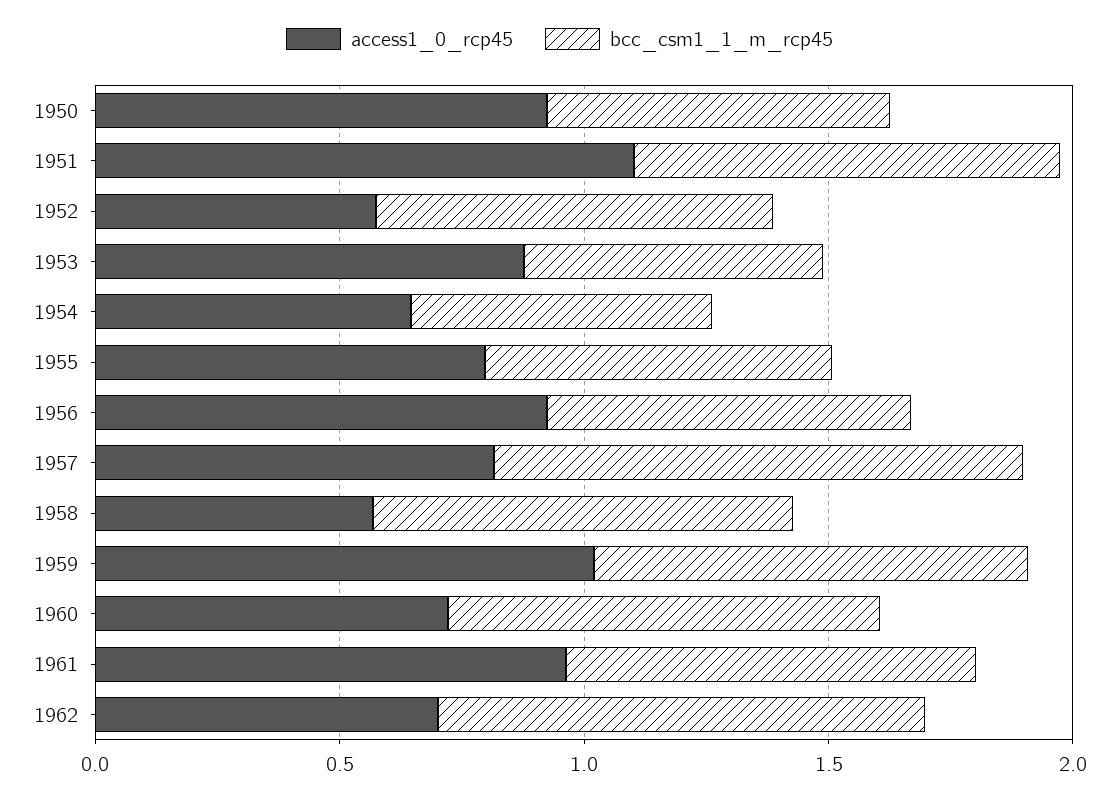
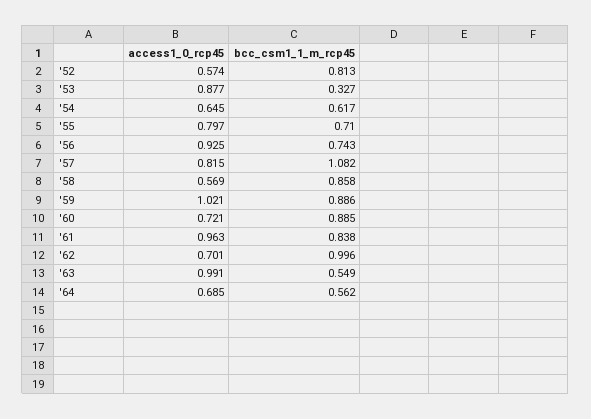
access1_0_rcp45, 1950: 0.9 -> none
bcc_csm1_1_m_rcp45, 1950: 0.7 -> none
access1_0_rcp45, 1951: 1.1 -> none
bcc_csm1_1_m_rcp45, 1951: 0.9 -> none
bcc_csm1_1_m_rcp45, 1953: 0.6 -> 0.327
access1_0_rcp45, '63: none -> 0.991
bcc_csm1_1_m_rcp45, '63: none -> 0.549
access1_0_rcp45, '64: none -> 0.685
bcc_csm1_1_m_rcp45, '64: none -> 0.562

